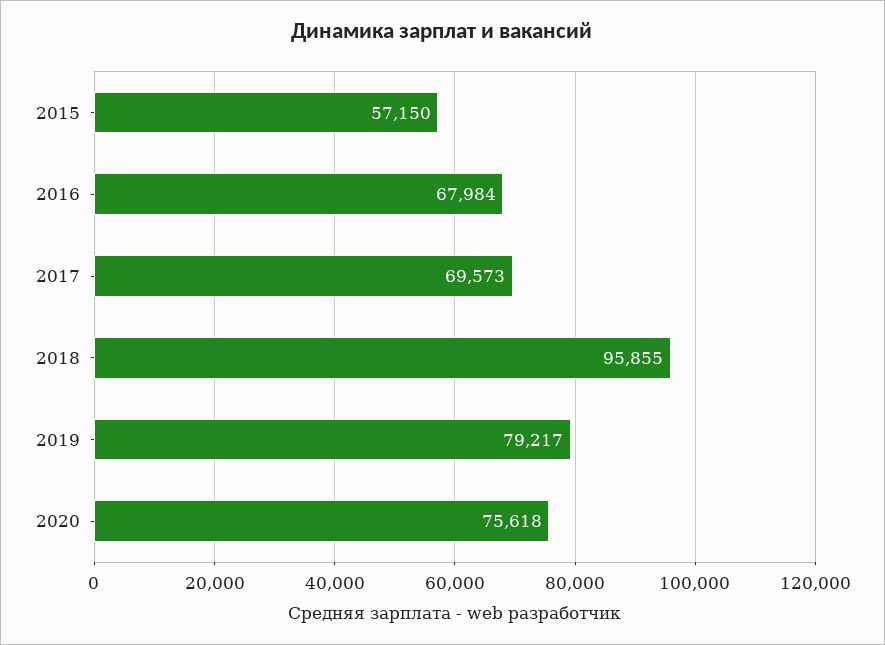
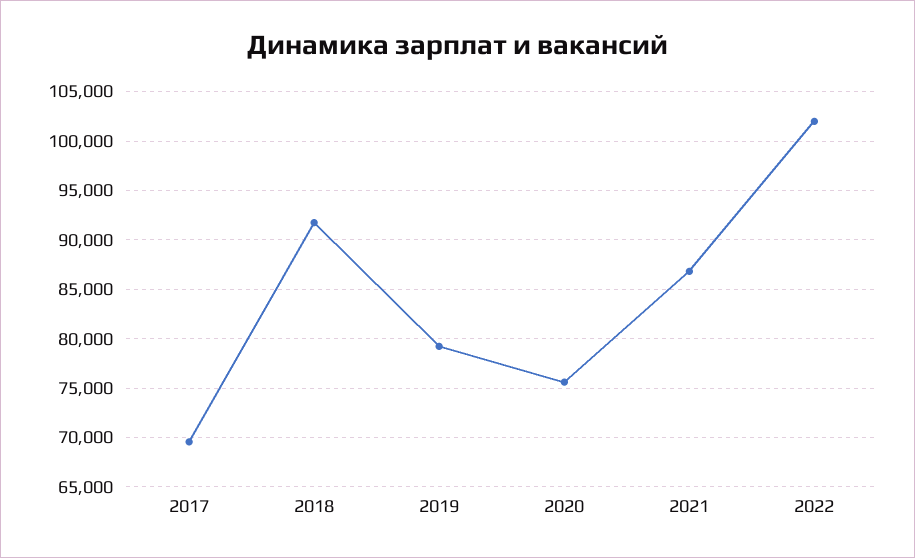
2015: 57150 -> none
2016: 67984 -> none
2018: 95855 -> 92000
2021: none -> 87000
2022: none -> 102000

